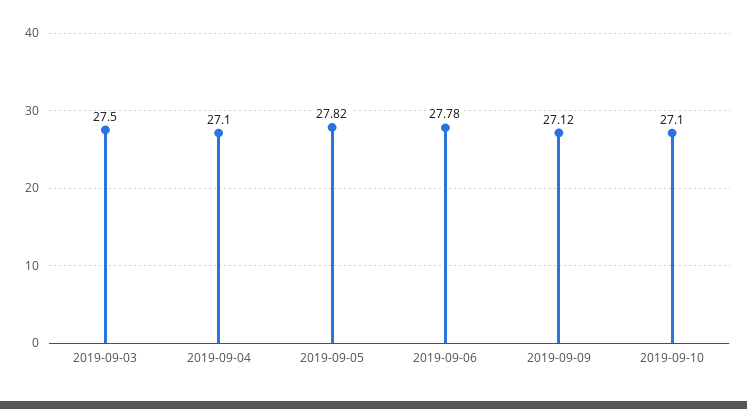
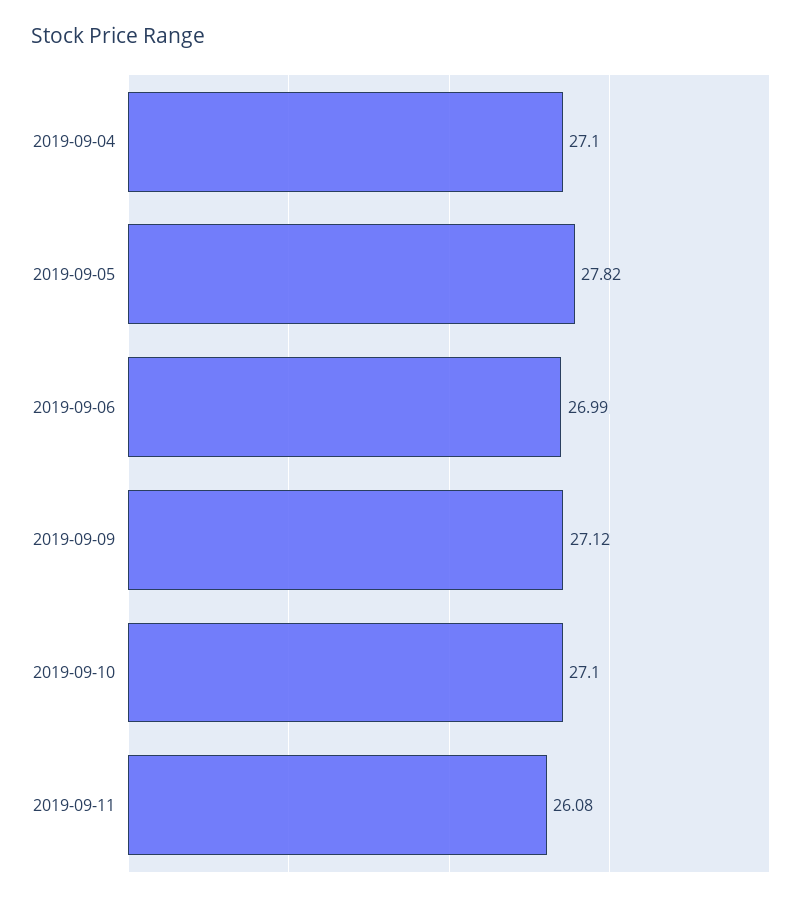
2019-09-03: 27.5 -> none
2019-09-06: 27.78 -> 26.99
2019-09-11: none -> 26.08

